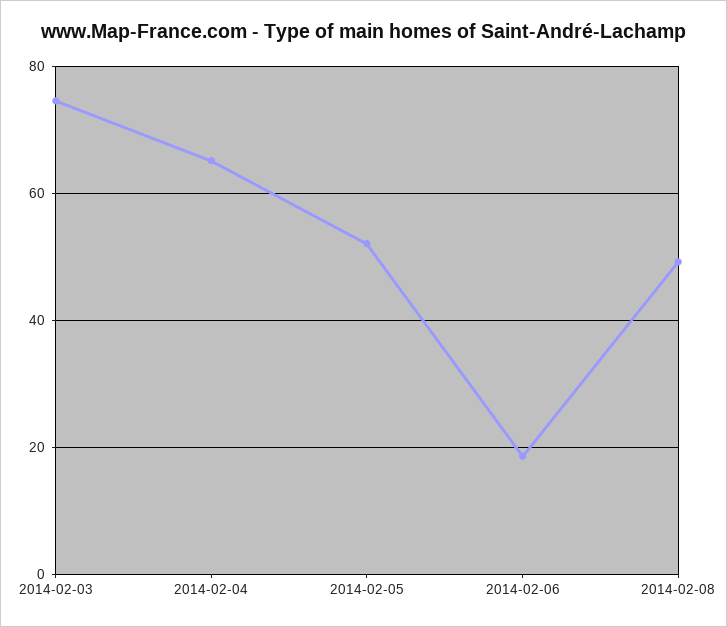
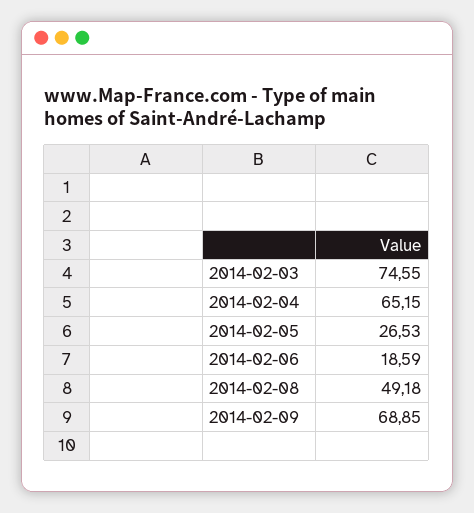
2014-02-05: 52 -> 26.53
2014-02-09: none -> 68.85

